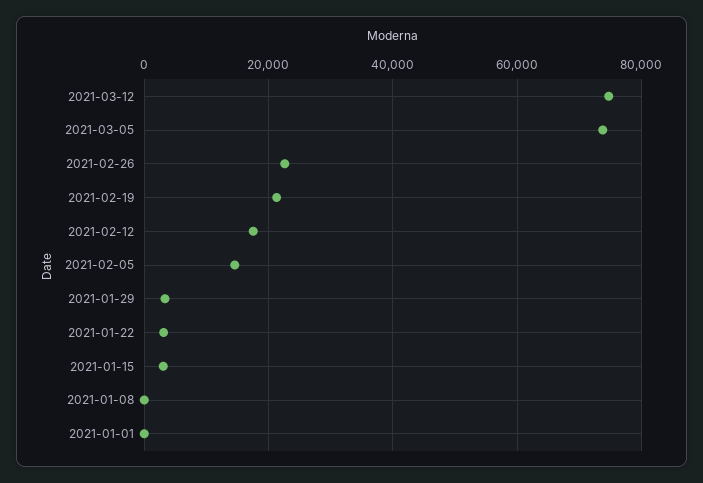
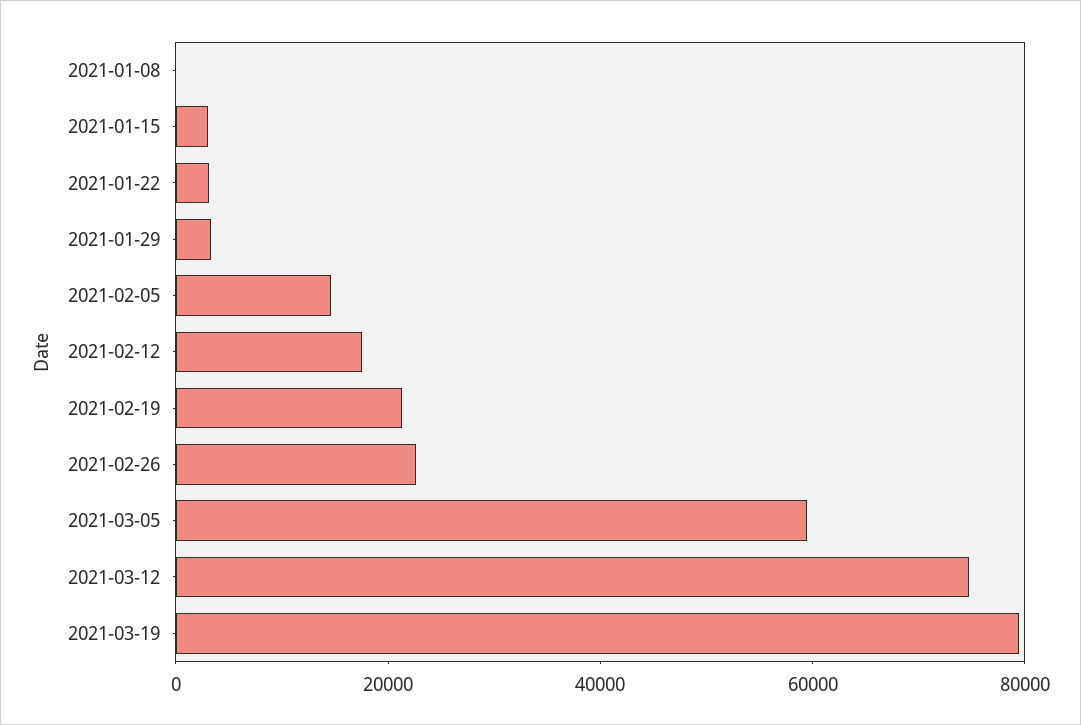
2021-03-05: 74000 -> 60000
2021-01-01: 0 -> none
2021-03-19: none -> 80000

